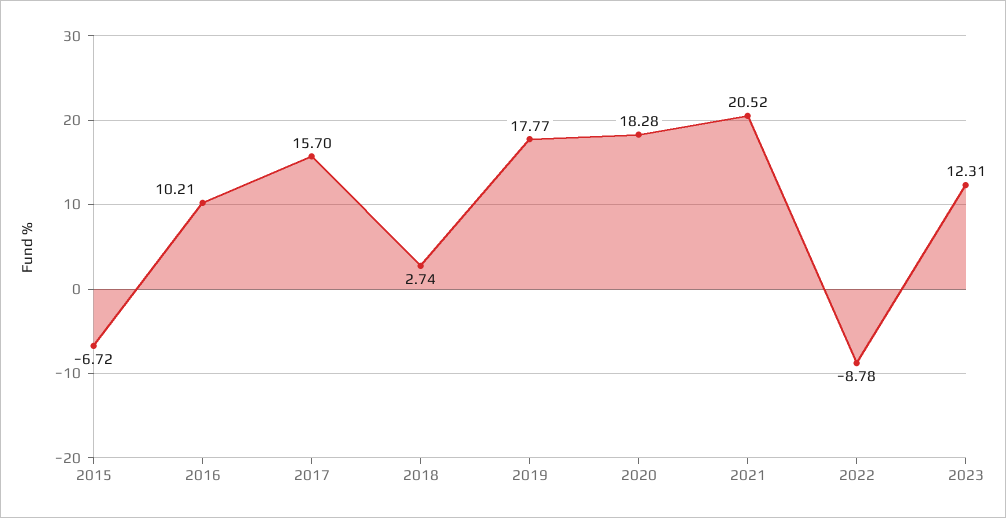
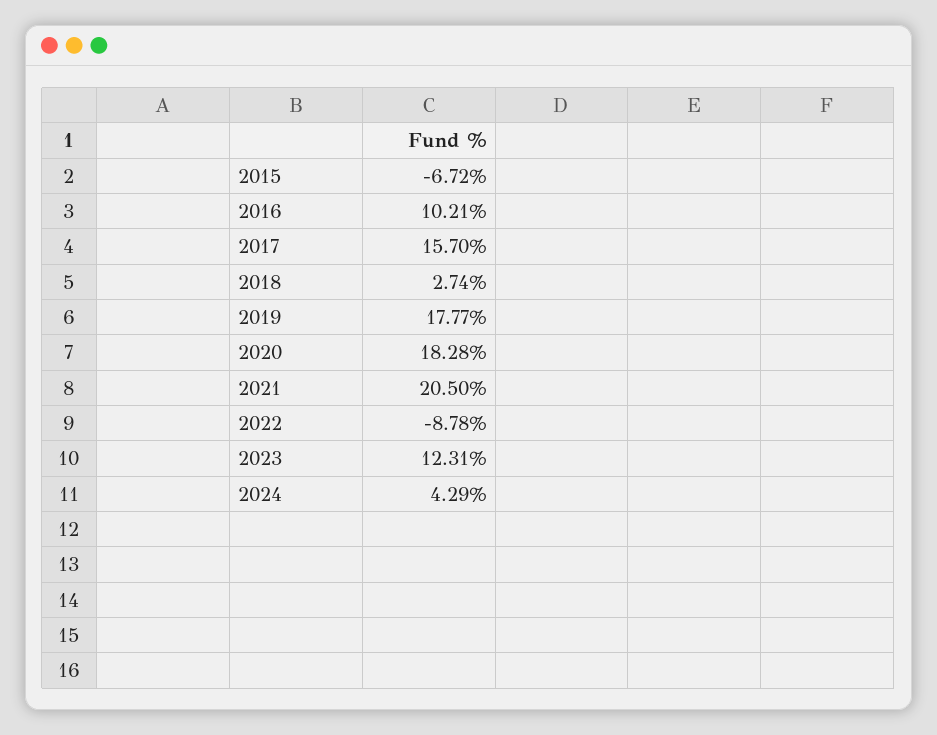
2021: 20.52 -> 20.5
2024: none -> 4.29

